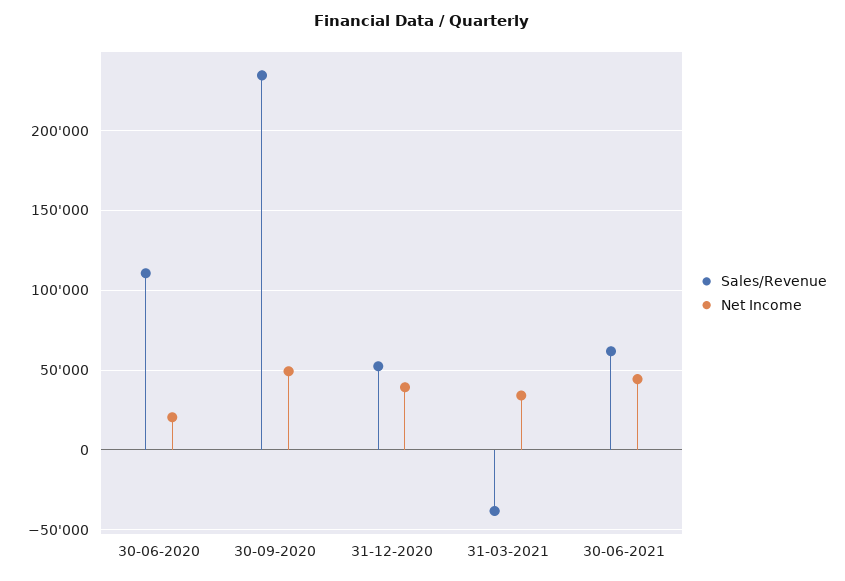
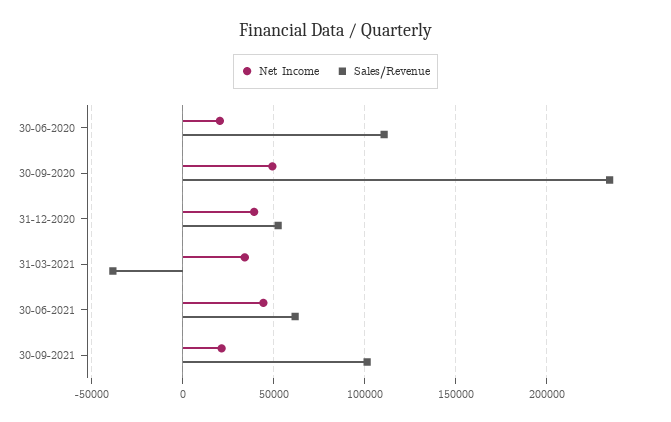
Net Income, 30-09-2021: none -> 20000
Sales/Revenue, 30-09-2021: none -> 100000

